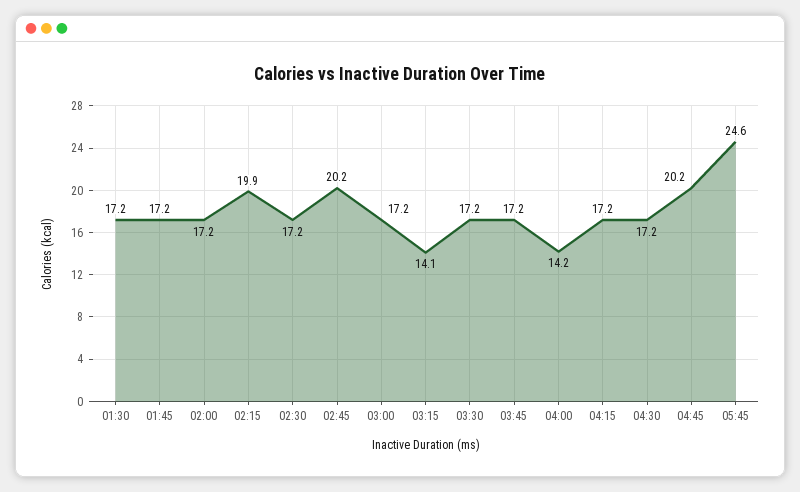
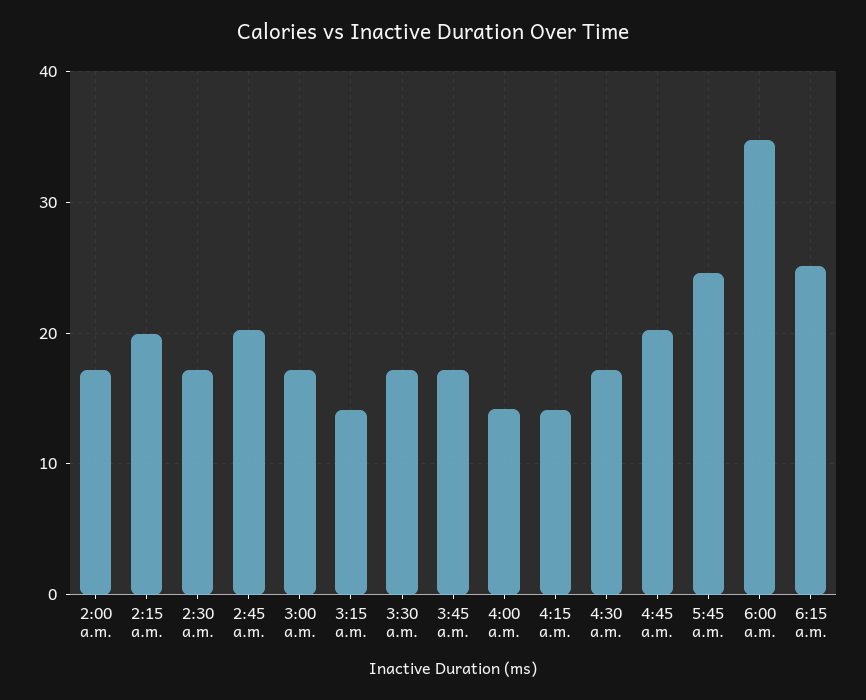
01:30: 17.2 -> none
01:45: 17.2 -> none
04:15: 17.2 -> 14
6:00 a.m.: none -> 35
6:15 a.m.: none -> 25

